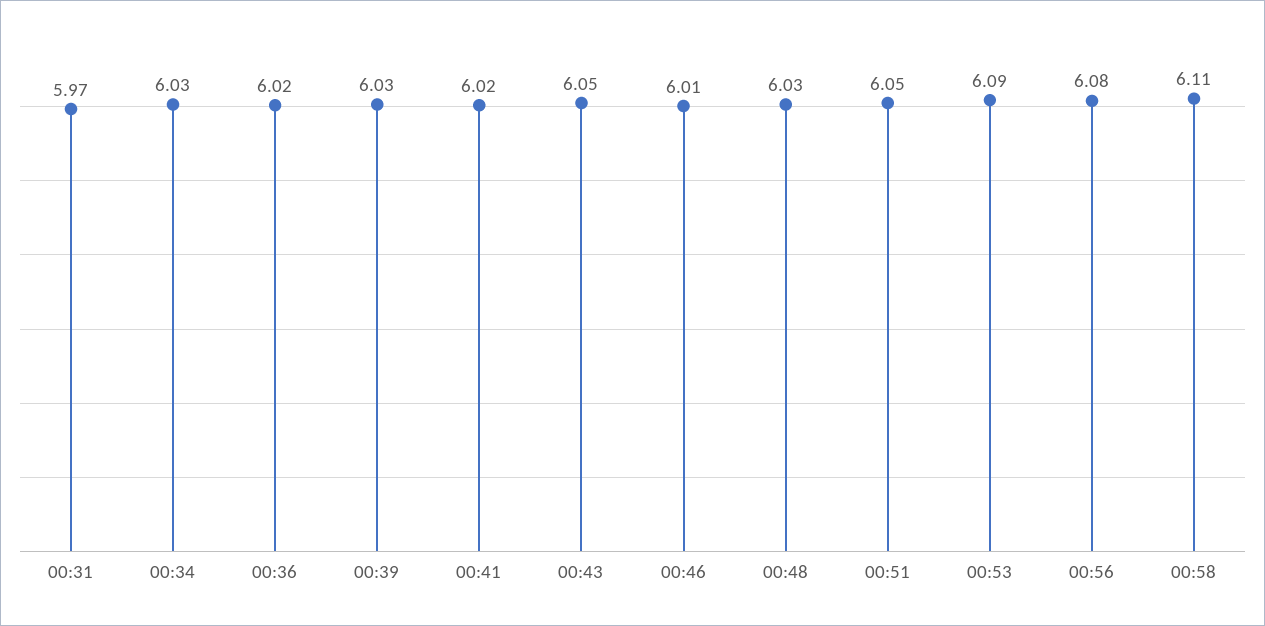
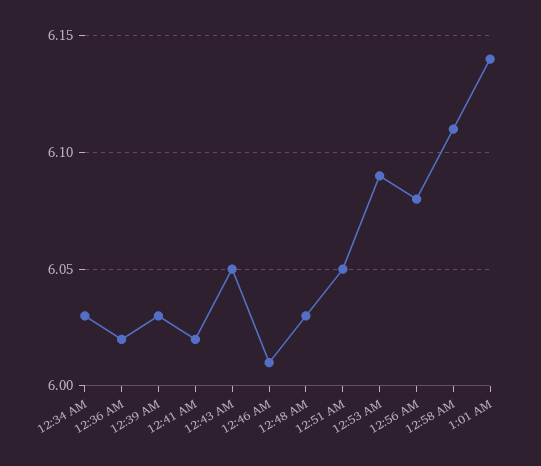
00:31: 5.97 -> none
1:01 AM: none -> 6.14

